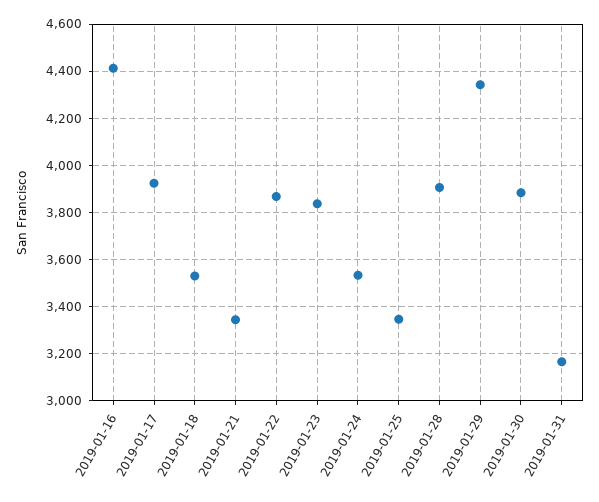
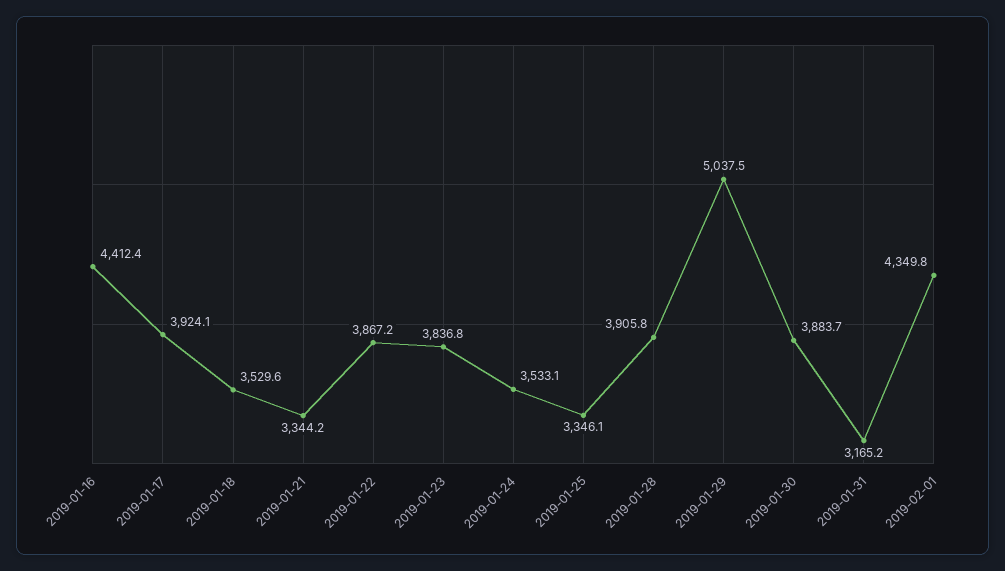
2019-01-29: 4350 -> 5037.5
2019-02-01: none -> 4349.8

